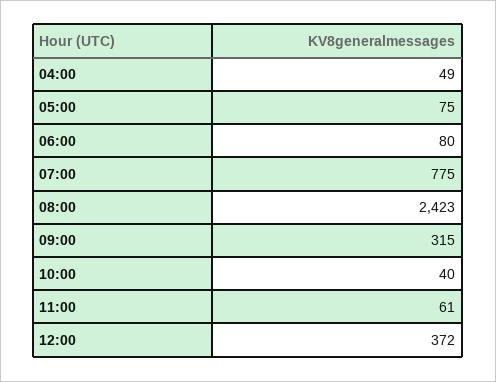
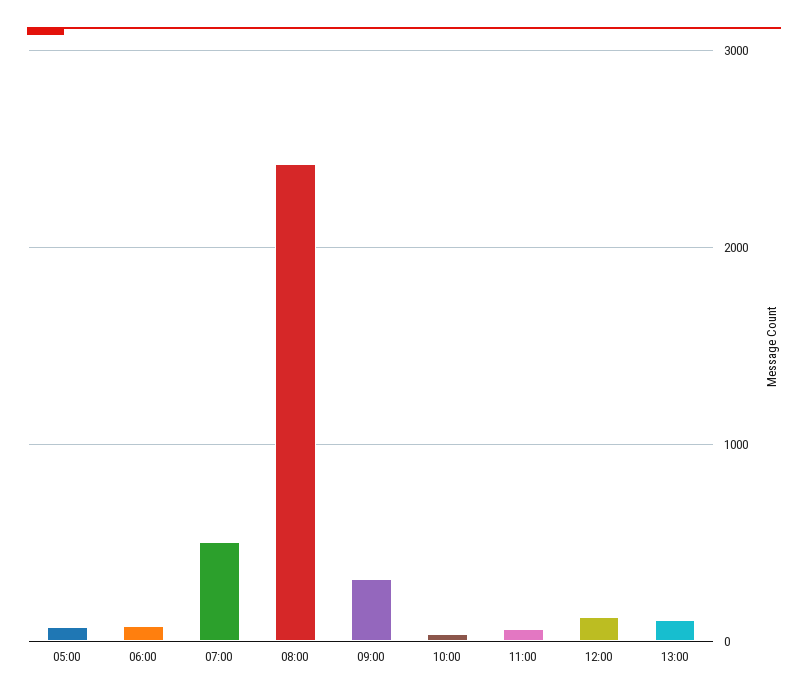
04:00: 49 -> none
07:00: 775 -> 500
12:00: 372 -> 100
13:00: none -> 100

